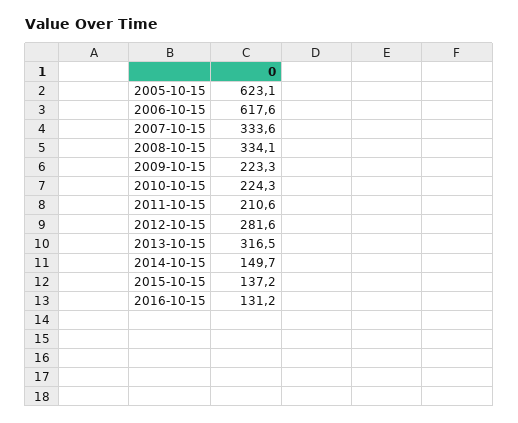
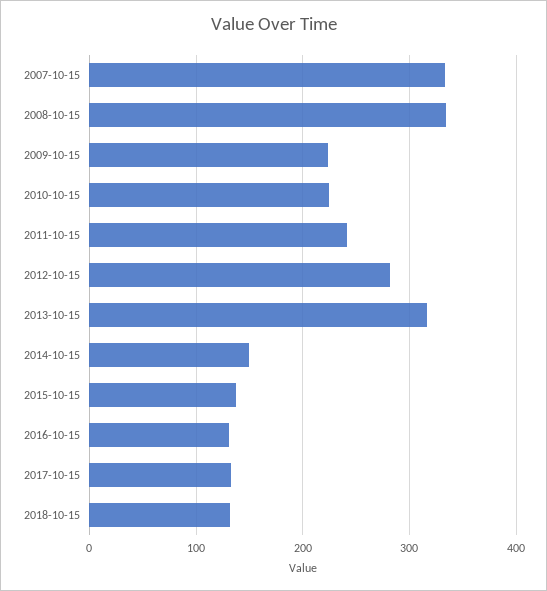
2005-10-15: 623.1 -> none
2006-10-15: 617.6 -> none
2011-10-15: 210.6 -> 240
2017-10-15: none -> 130
2018-10-15: none -> 130

